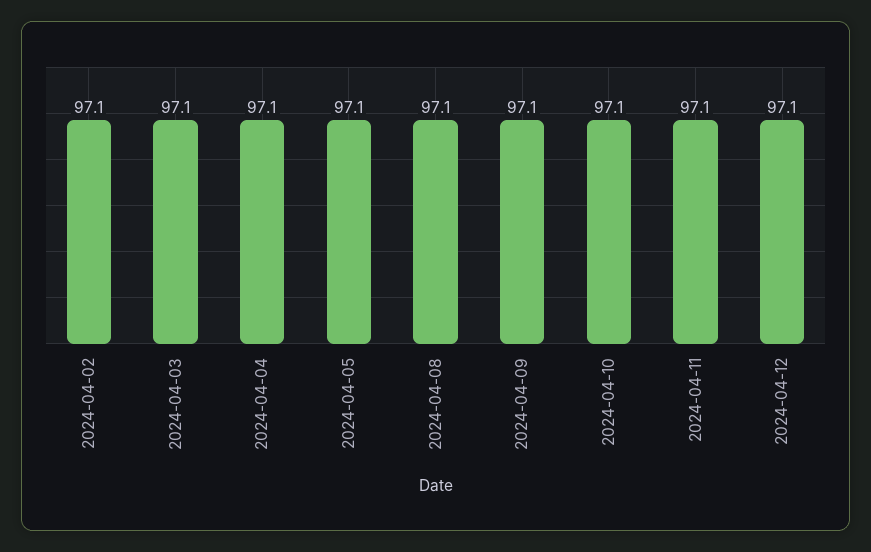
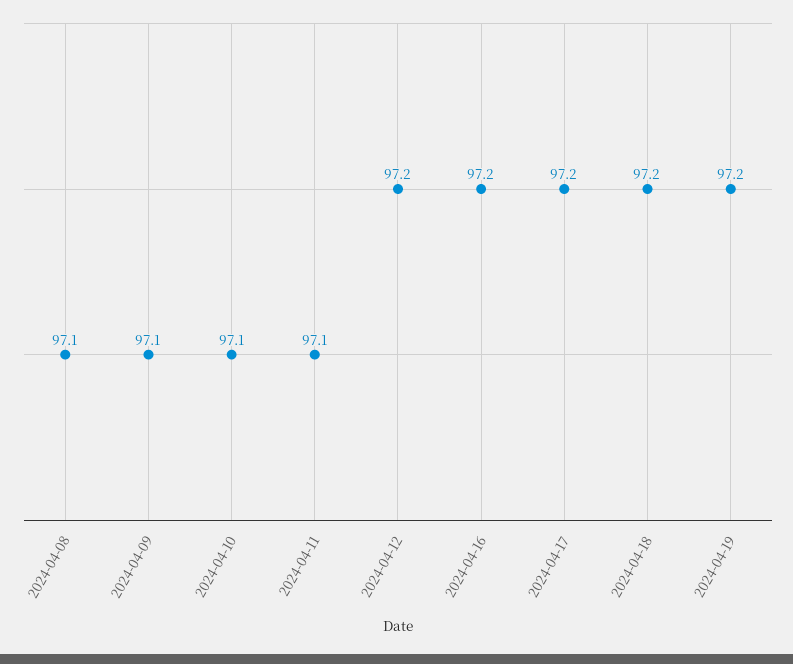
2024-04-02: 97.1 -> none
2024-04-03: 97.1 -> none
2024-04-04: 97.1 -> none
2024-04-05: 97.1 -> none
2024-04-12: 97.1 -> 97.2
2024-04-16: none -> 97.2
2024-04-17: none -> 97.2
2024-04-18: none -> 97.2
2024-04-19: none -> 97.2

